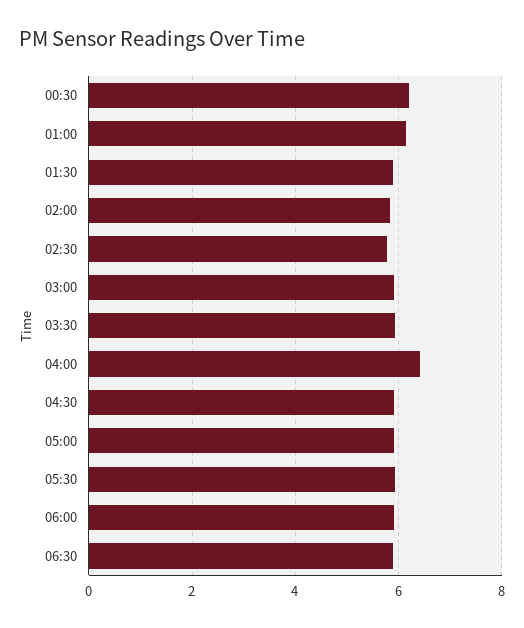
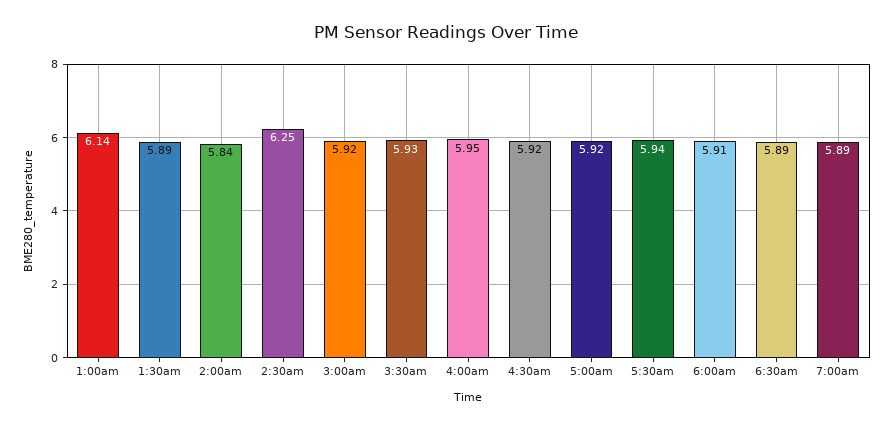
00:30: 6.2 -> none
02:30: 5.8 -> 6.25
04:00: 6.4 -> 5.95
7:00am: none -> 5.89

